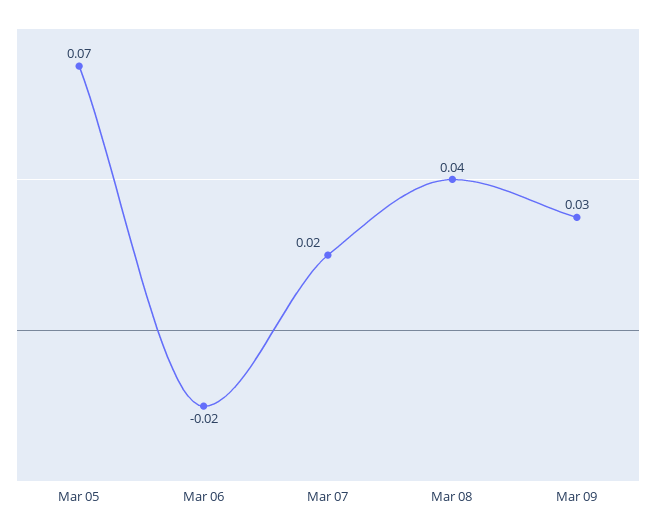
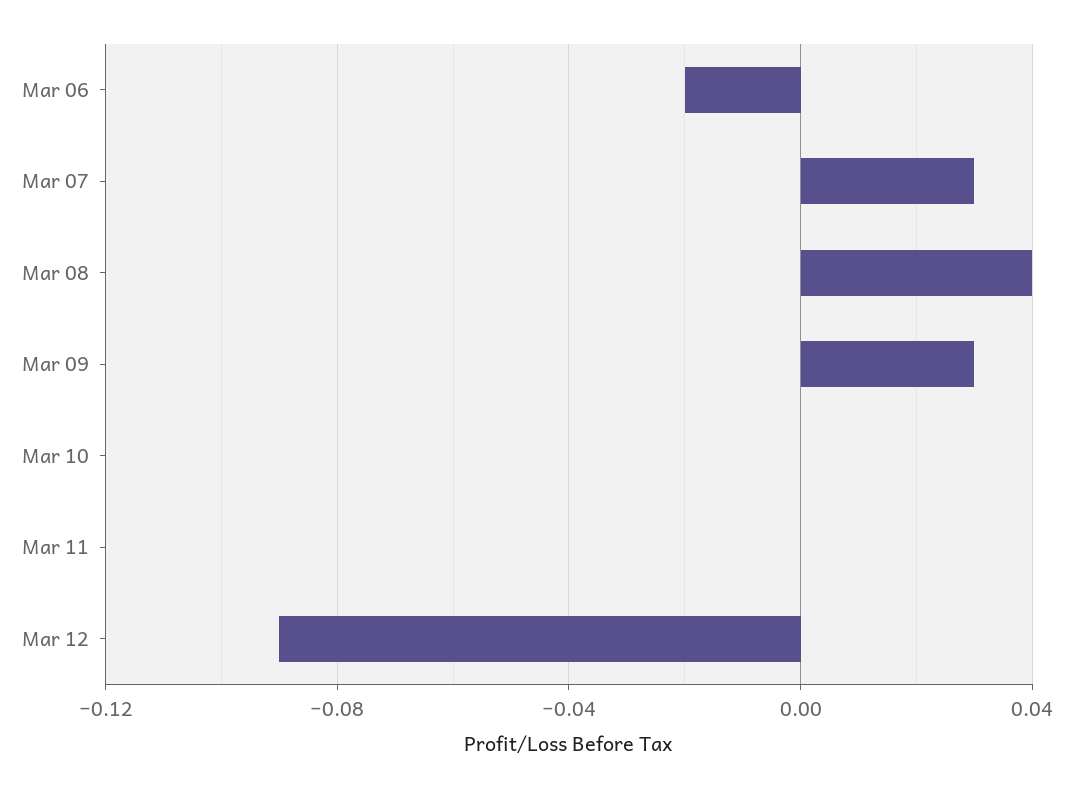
Mar 05: 0.07 -> none
Mar 07: 0.02 -> 0.03
Mar 10: none -> 0
Mar 11: none -> 0
Mar 12: none -> -0.09

